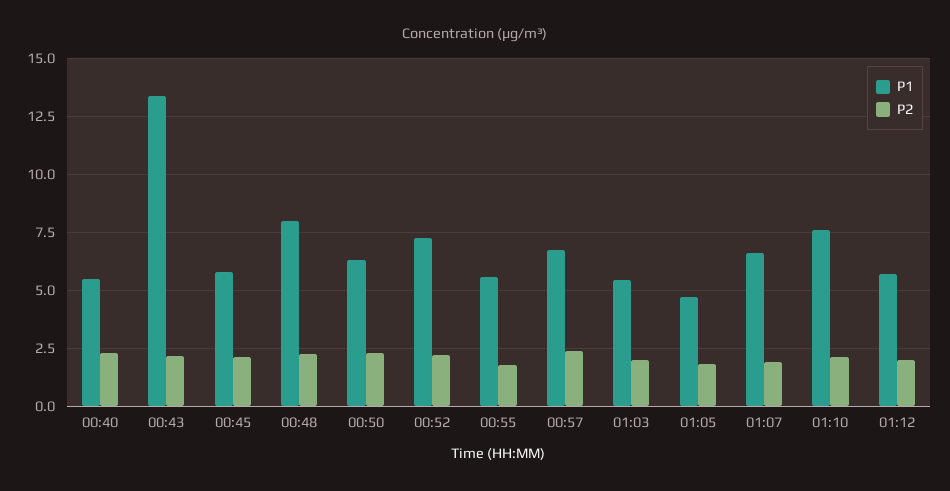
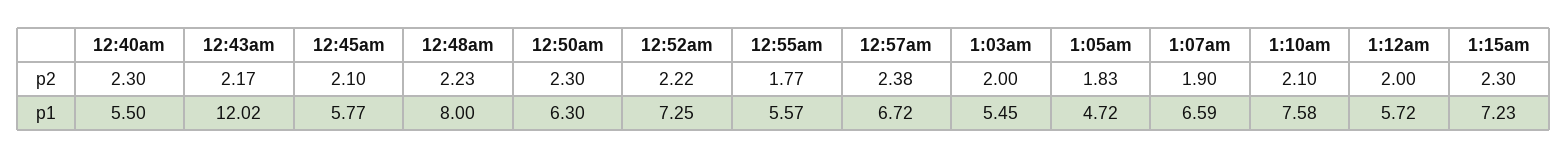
P1, 00:43: 13.5 -> 12.02
P2, 1:15am: none -> 2.3
P1, 1:15am: none -> 7.23

